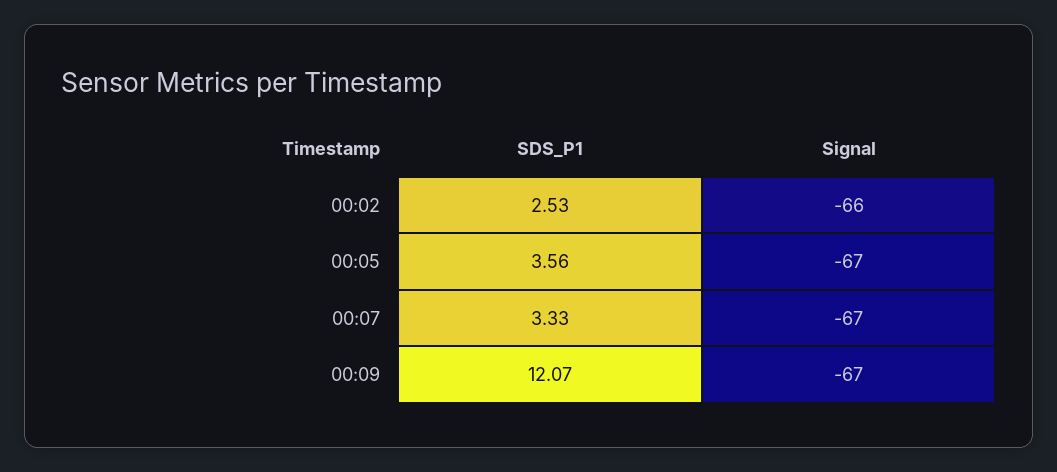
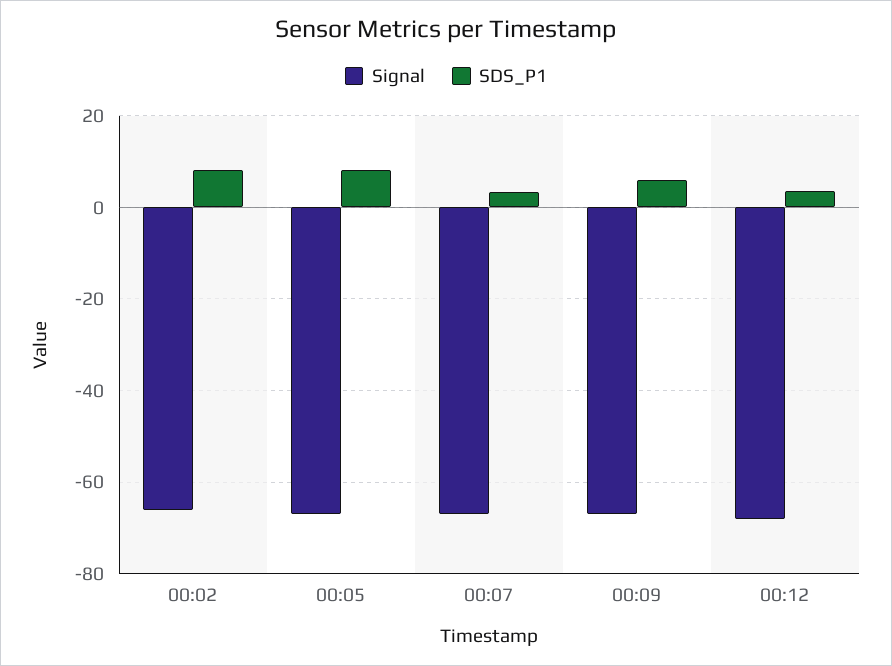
SDS_P1, 00:02: 2.53 -> 8
SDS_P1, 00:05: 3.56 -> 8
SDS_P1, 00:09: 12.07 -> 6
Signal, 00:12: none -> -68
SDS_P1, 00:12: none -> 4

